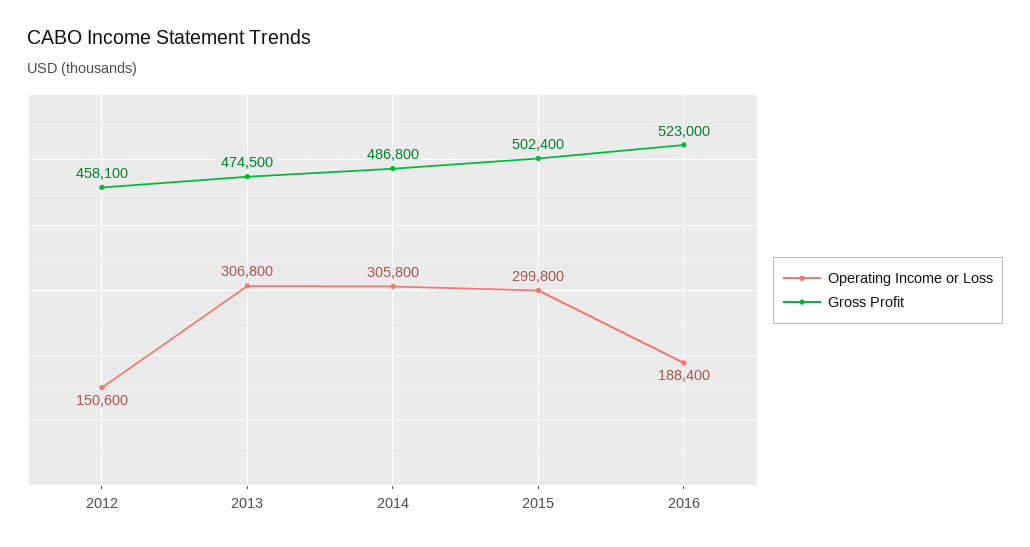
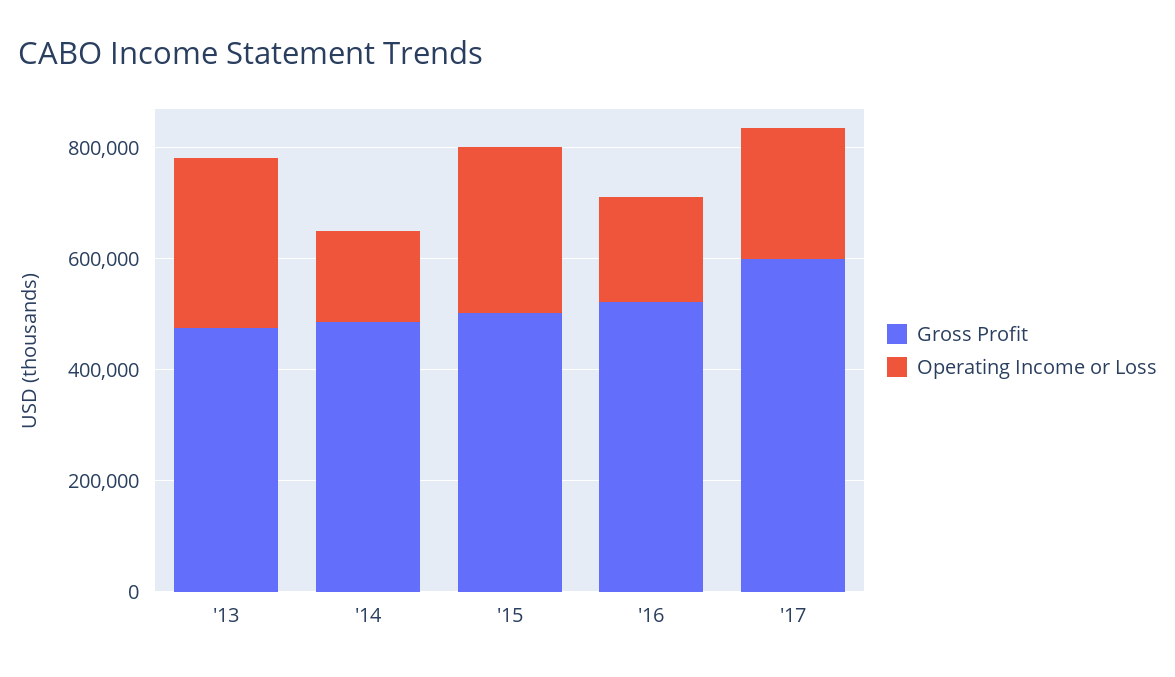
Operating Income or Loss, 2012: 150600 -> none
Gross Profit, 2012: 458100 -> none
Operating Income or Loss, 2014: 305800 -> 150000
Gross Profit, '17: none -> 600000
Operating Income or Loss, '17: none -> 250000

